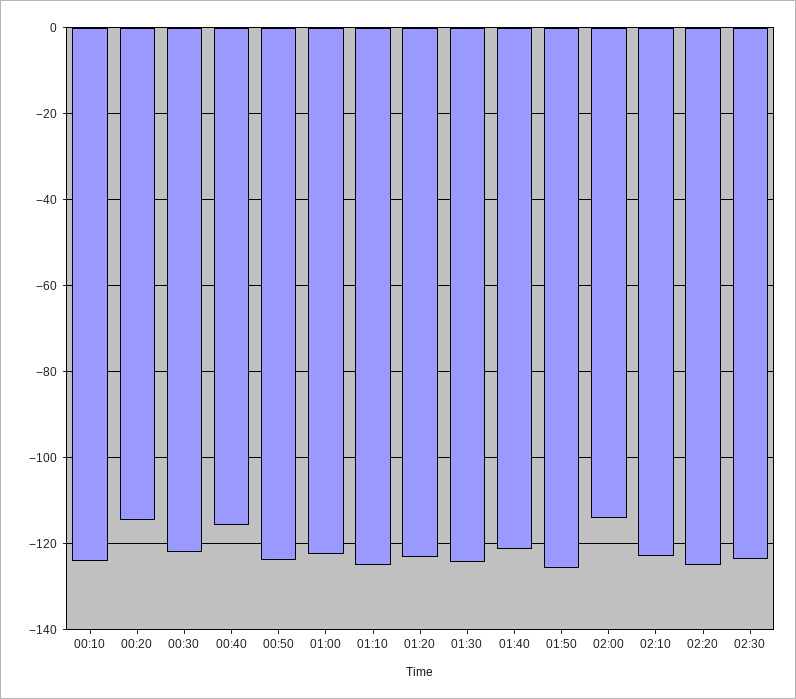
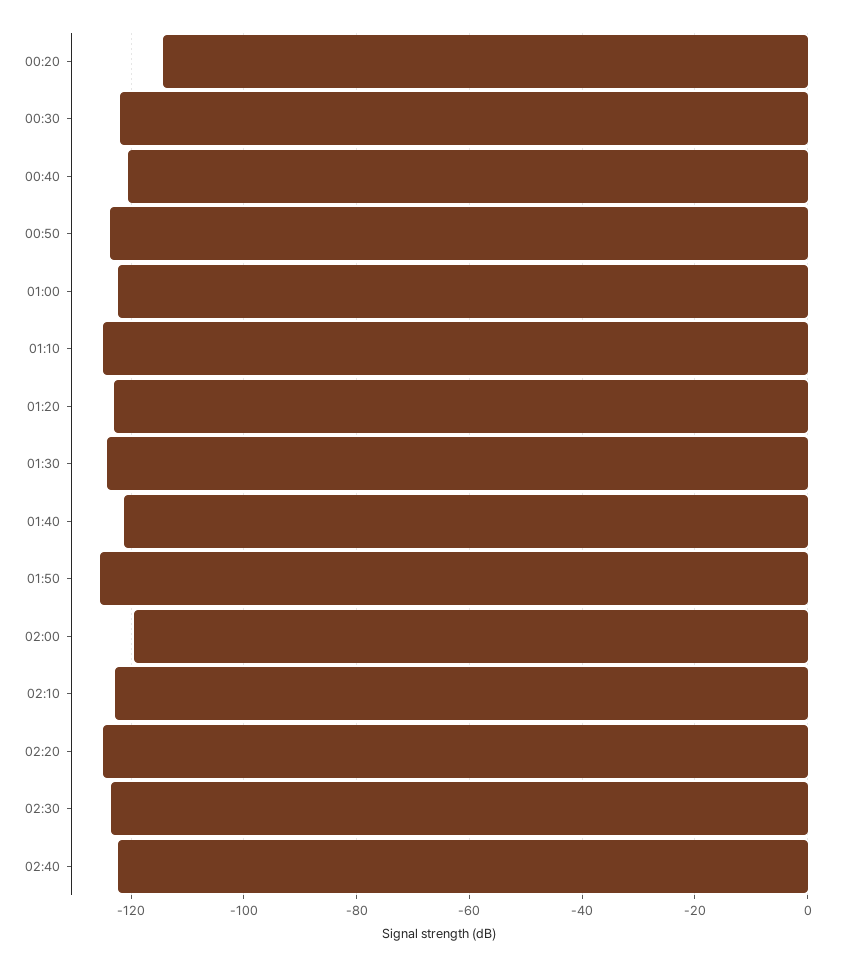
00:10: -124 -> none
00:40: -116 -> -120
02:00: -114 -> -120
02:40: none -> -122

